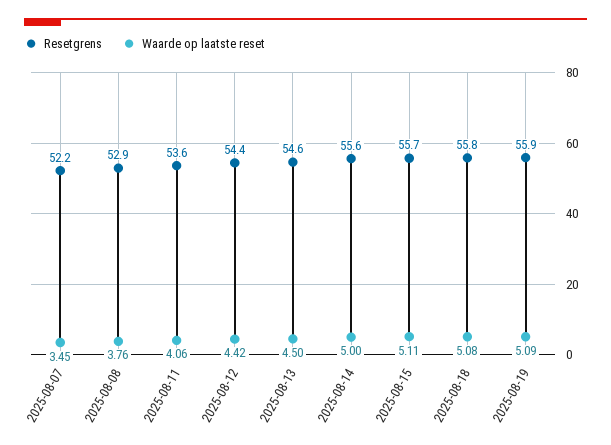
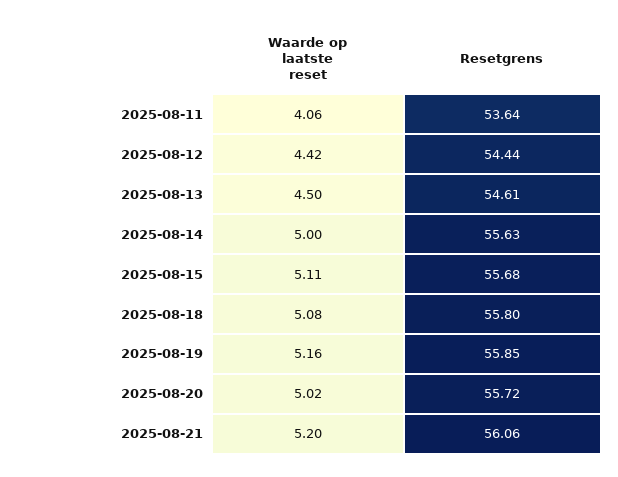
Resetgrens, 2025-08-07: 52.2 -> none
Waarde op laatste reset, 2025-08-07: 3.45 -> none
Resetgrens, 2025-08-08: 52.9 -> none
Waarde op laatste reset, 2025-08-08: 3.76 -> none
Waarde op laatste reset, 2025-08-19: 5.09 -> 5.16
Waarde op laatste reset, 2025-08-20: none -> 5.02
Resetgrens, 2025-08-20: none -> 55.72
Waarde op laatste reset, 2025-08-21: none -> 5.2
Resetgrens, 2025-08-21: none -> 56.06

